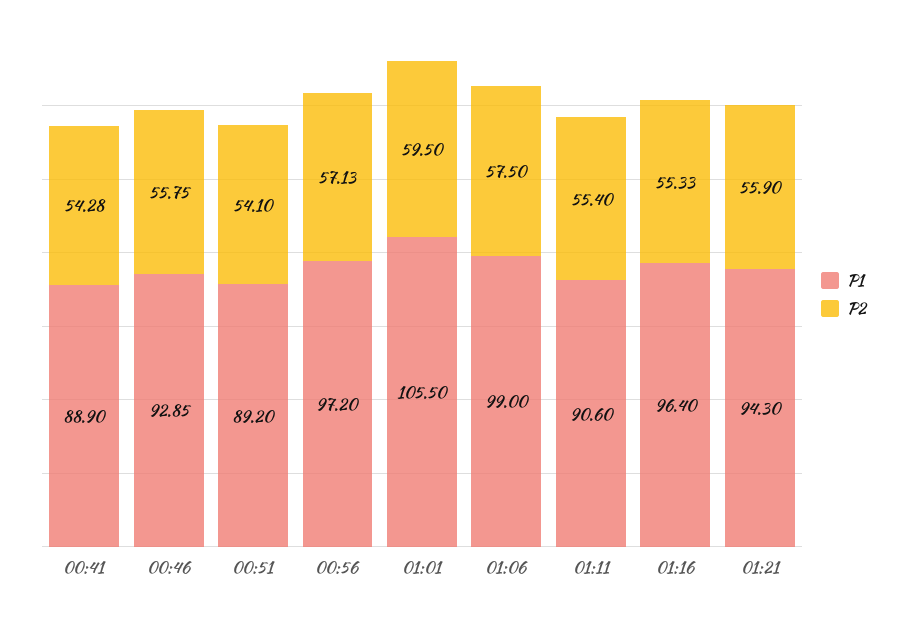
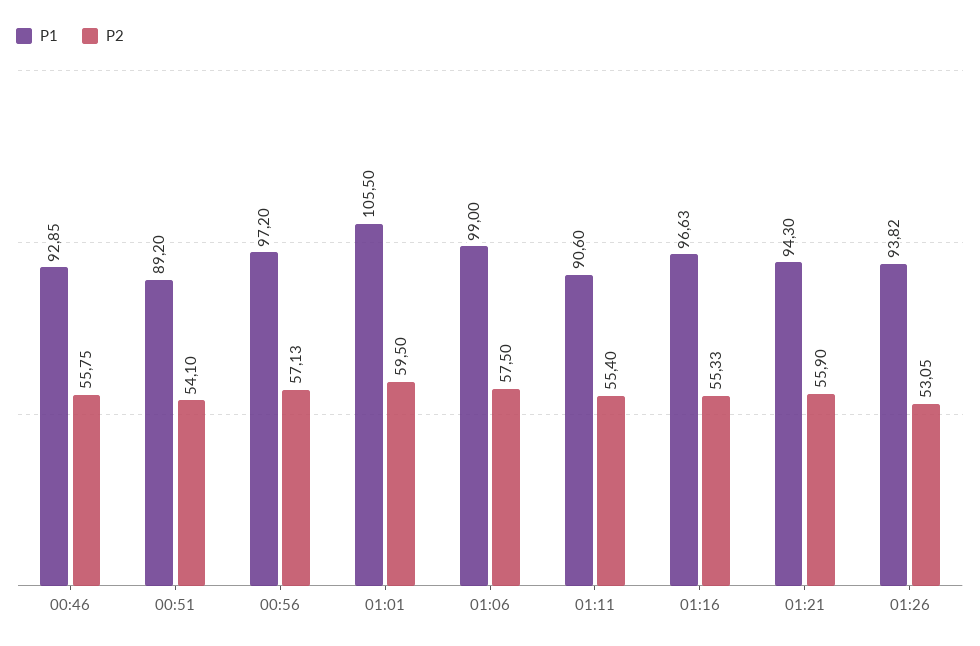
P1, 00:41: 88.9 -> none
P2, 00:41: 54.28 -> none
P1, 01:16: 96.4 -> 96.63
P1, 01:26: none -> 93.82
P2, 01:26: none -> 53.05

